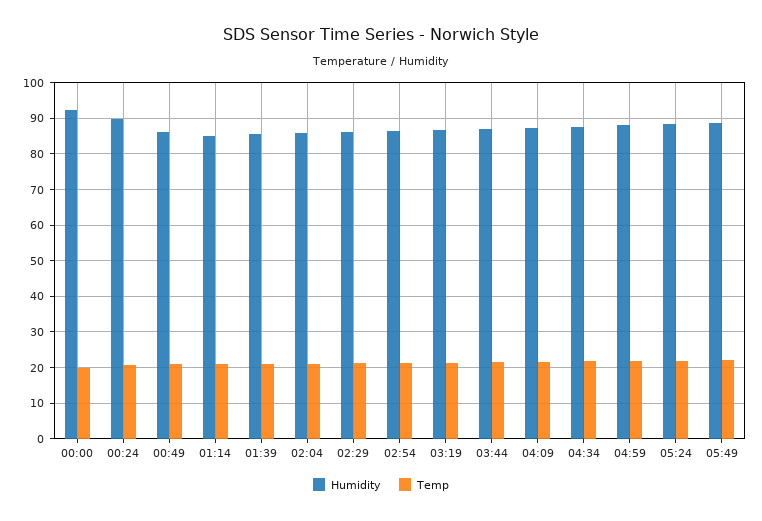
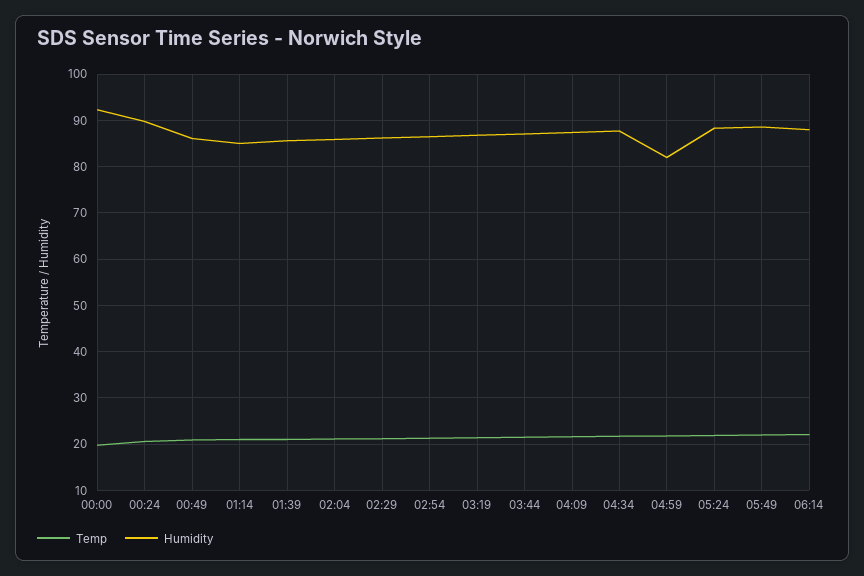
Humidity, 04:59: 88 -> 82
Temp, 06:14: none -> 22
Humidity, 06:14: none -> 88

